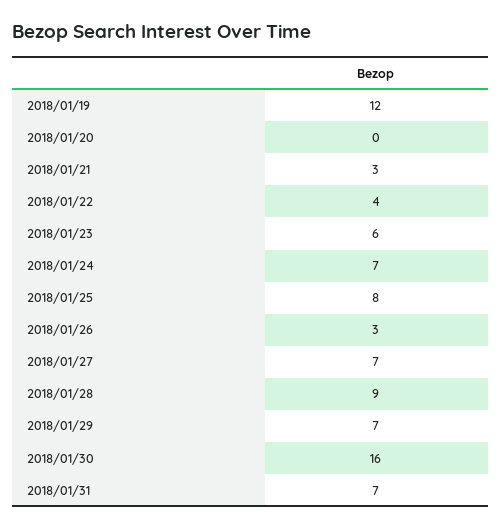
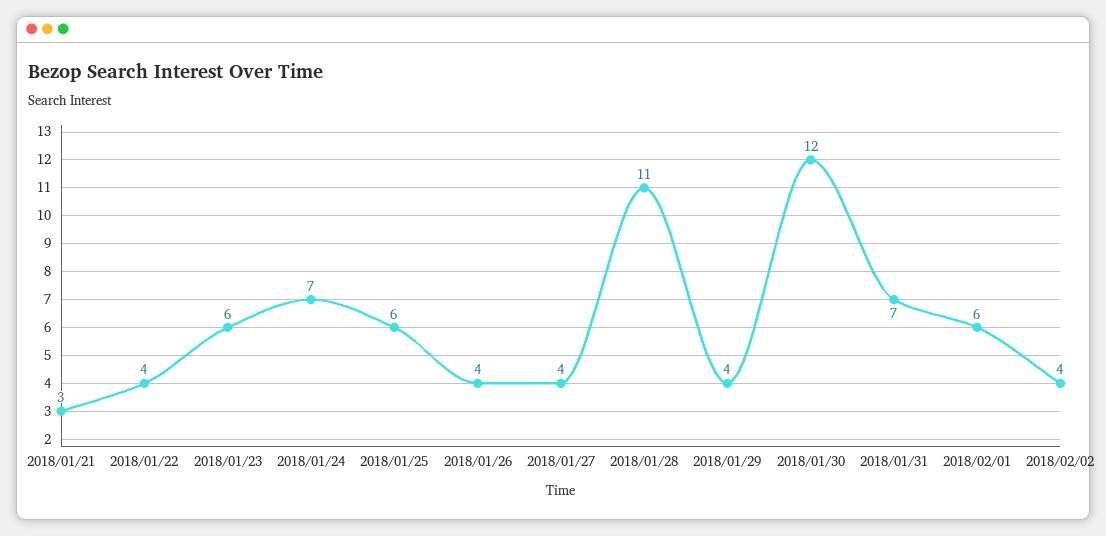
2018/01/19: 12 -> none
2018/01/20: 0 -> none
2018/01/25: 8 -> 6
2018/01/26: 3 -> 4
2018/01/27: 7 -> 4
2018/01/28: 9 -> 11
2018/01/29: 7 -> 4
2018/01/30: 16 -> 12
2018/02/01: none -> 6
2018/02/02: none -> 4

